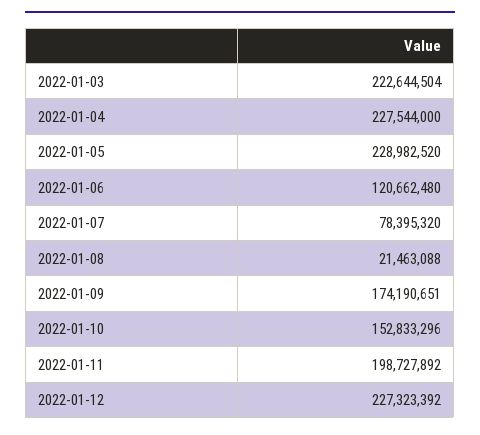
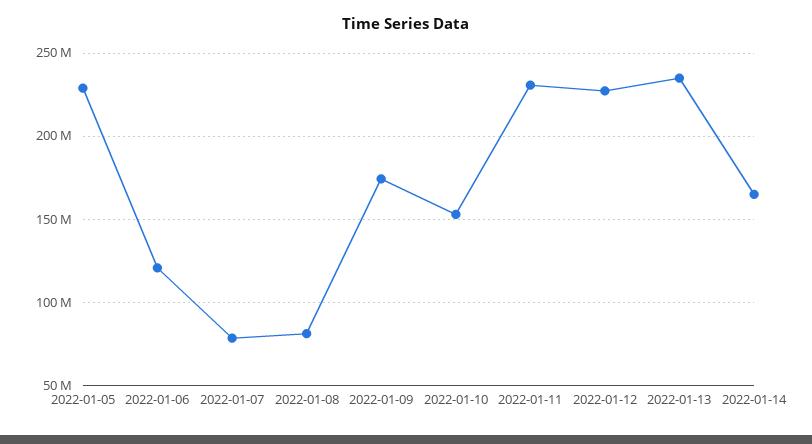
2022-01-03: 222644504 -> none
2022-01-04: 227544000 -> none
2022-01-08: 21463088 -> 80000000
2022-01-11: 198727892 -> 230000000
2022-01-13: none -> 235000000
2022-01-14: none -> 165000000

